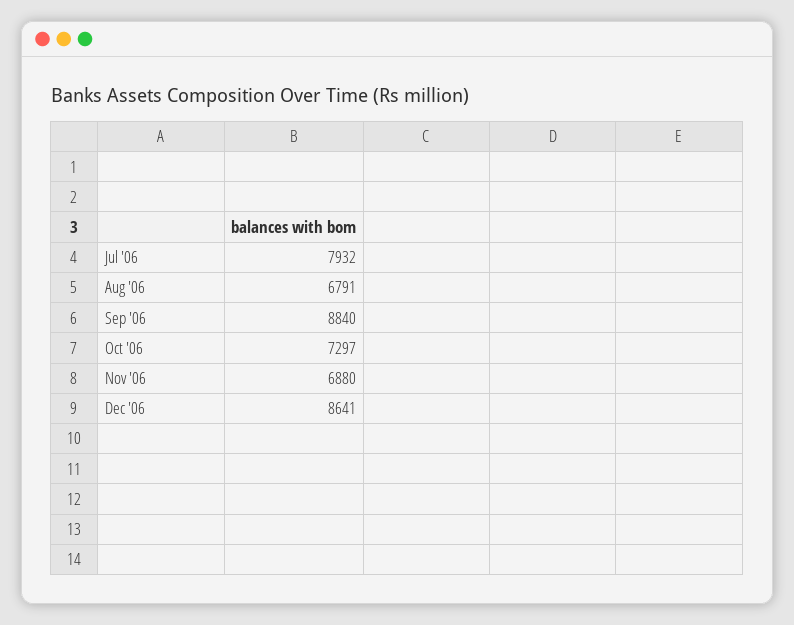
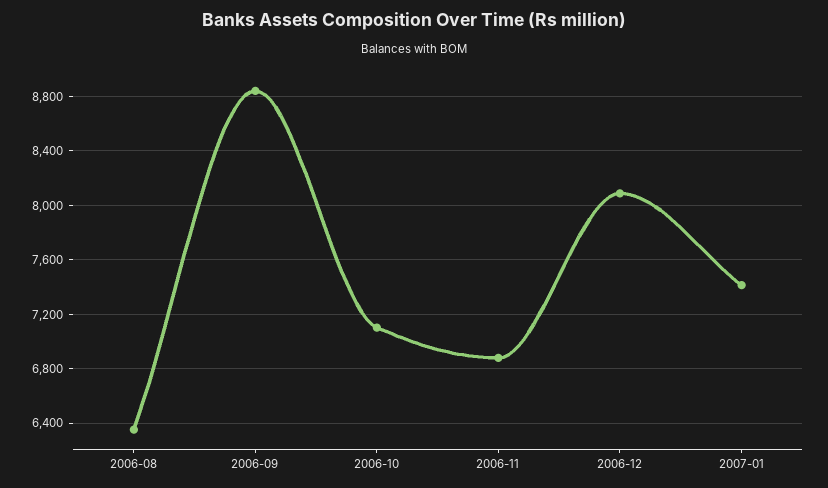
Jul '06: 7932 -> none
Aug '06: 6791 -> 6350
Oct '06: 7297 -> 7100
Dec '06: 8641 -> 8100
2007-01: none -> 7400

